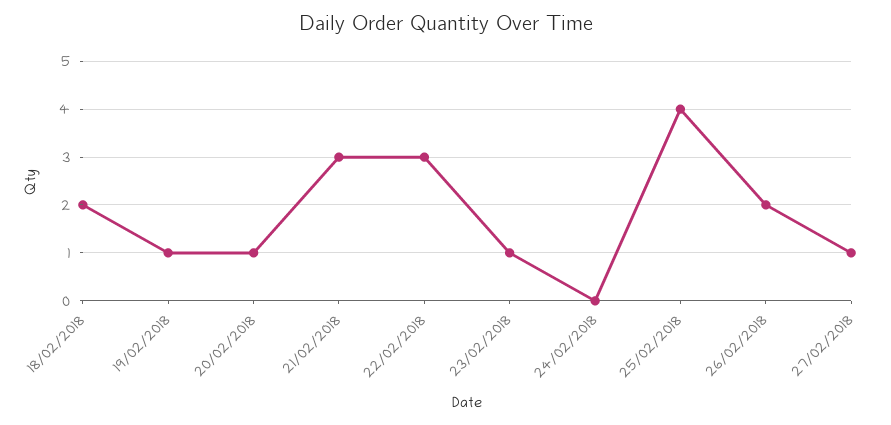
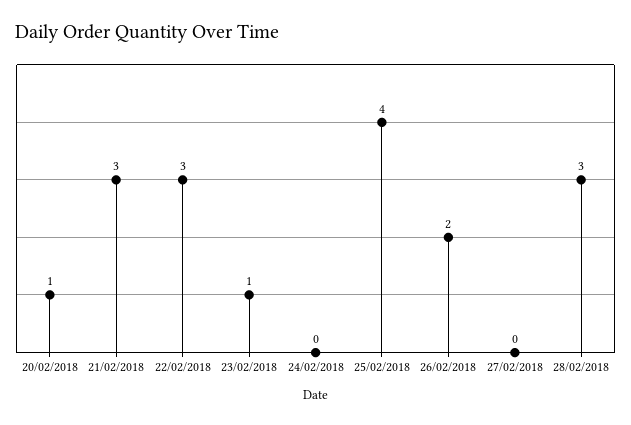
18/02/2018: 2 -> none
19/02/2018: 1 -> none
27/02/2018: 1 -> 0
28/02/2018: none -> 3

